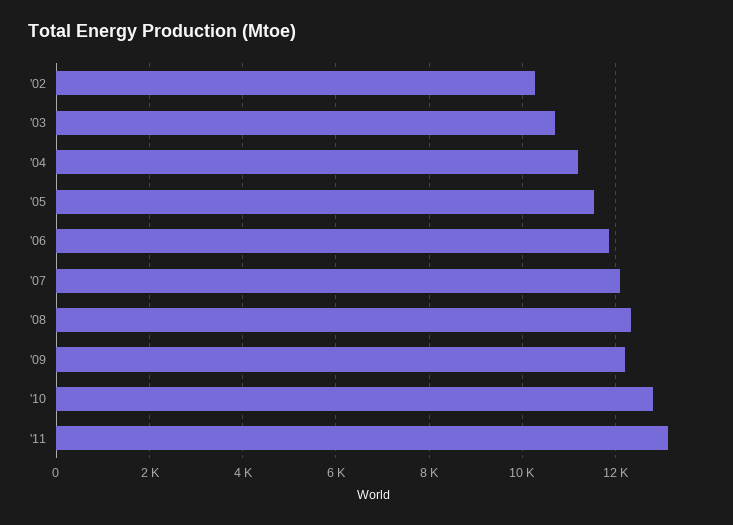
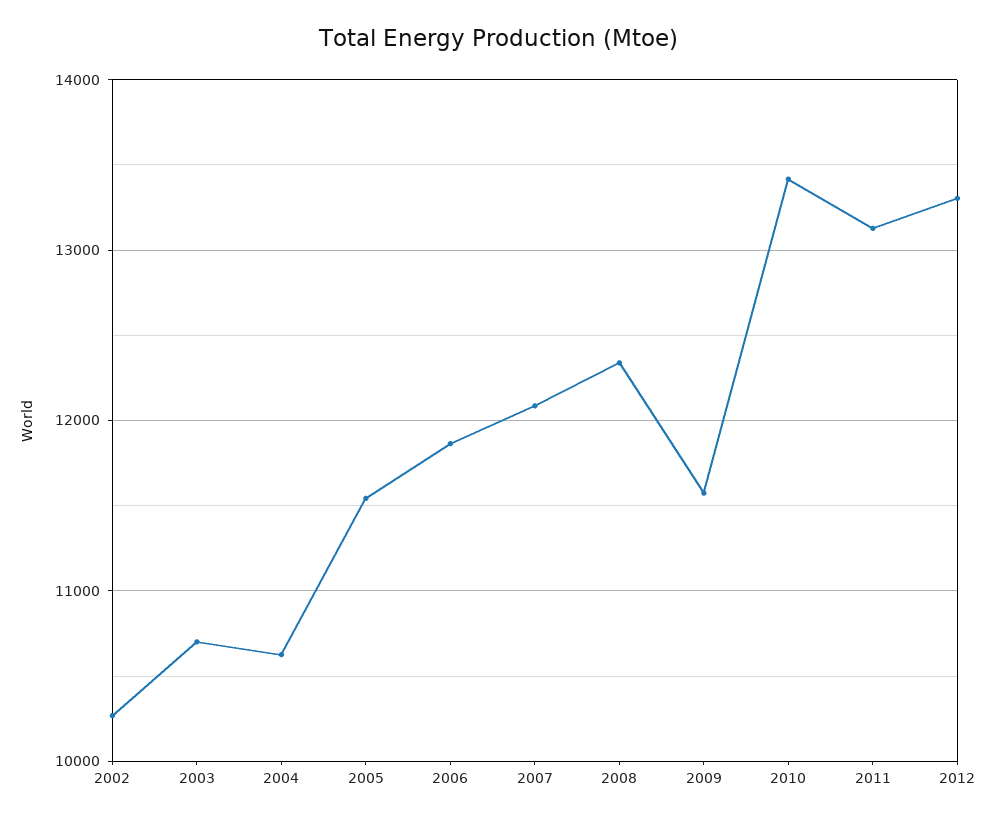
'04: 11200 -> 10600
'09: 12200 -> 11600
'10: 12800 -> 13400
2012: none -> 13300

